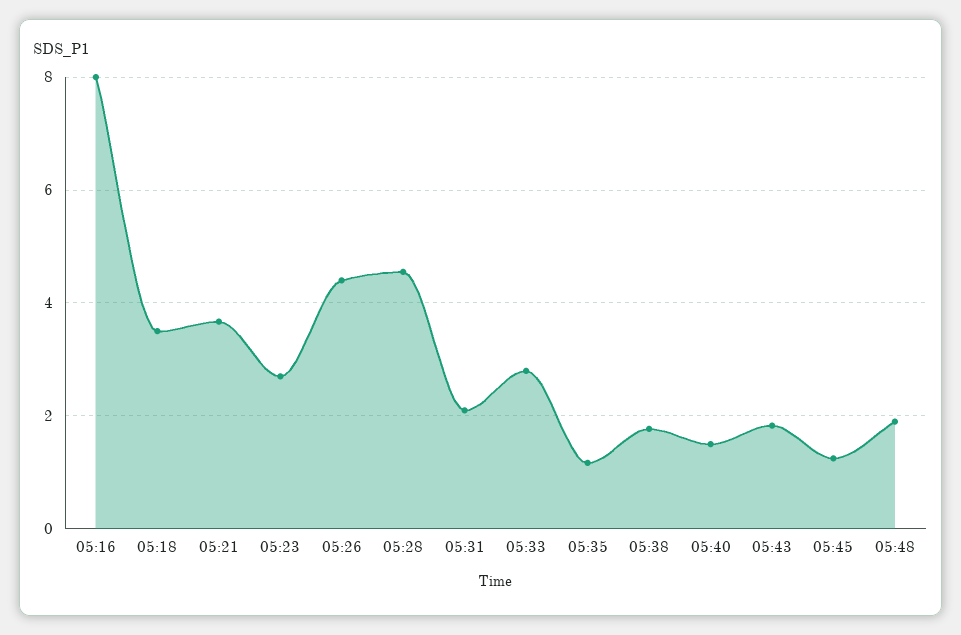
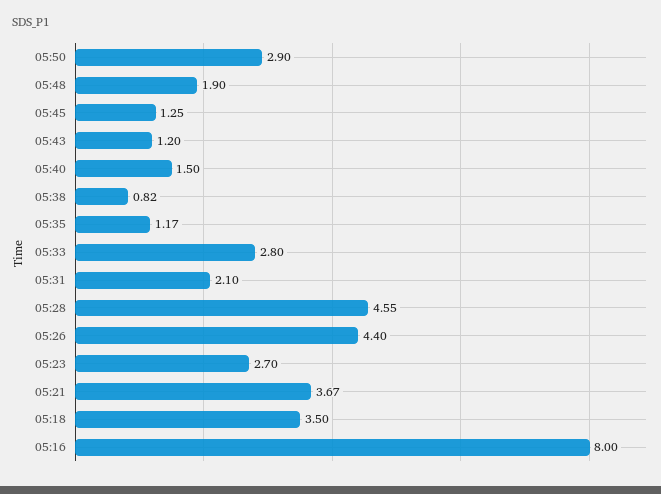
05:38: 1.8 -> 0.82
05:43: 1.8 -> 1.2
05:50: none -> 2.9

